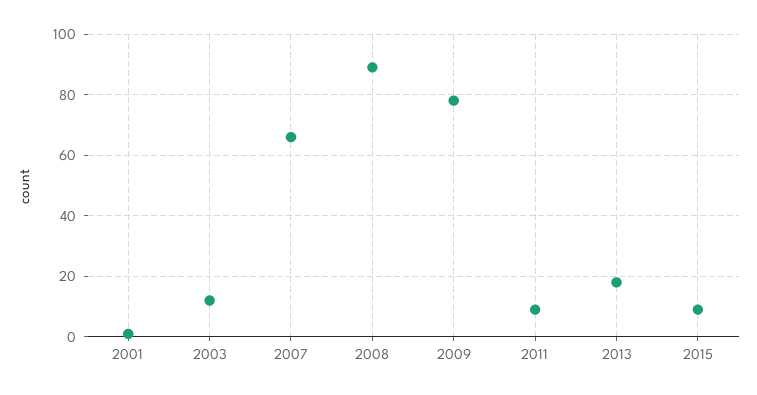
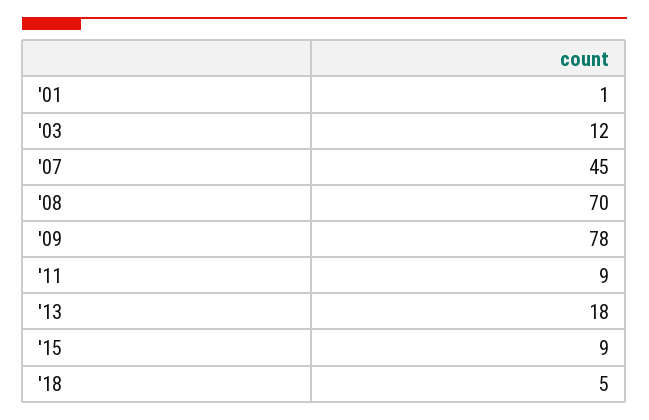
2007: 65 -> 45
2008: 90 -> 70
'18: none -> 5

